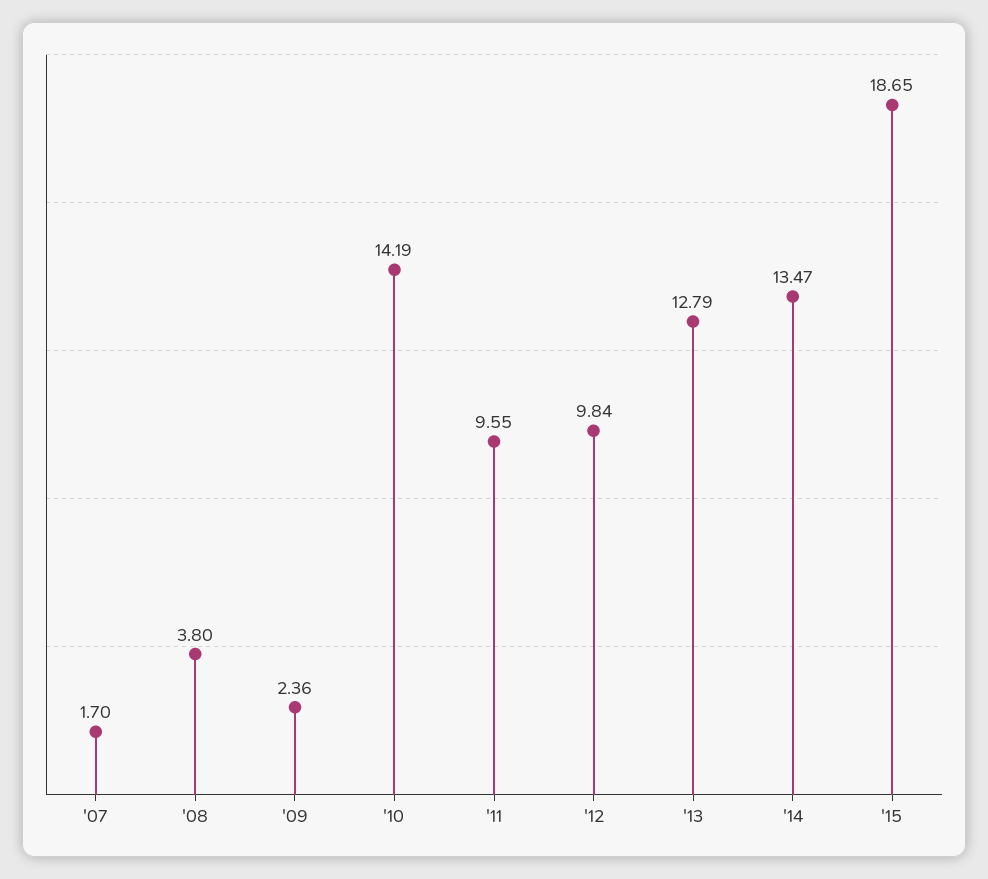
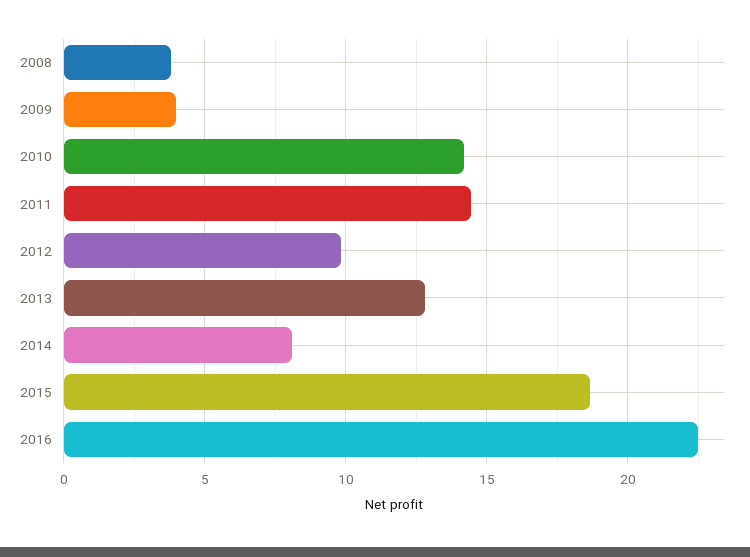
'07: 1.7 -> none
'09: 2.36 -> 4
'11: 9.55 -> 14.5
'14: 13.47 -> 8
2016: none -> 22.5

